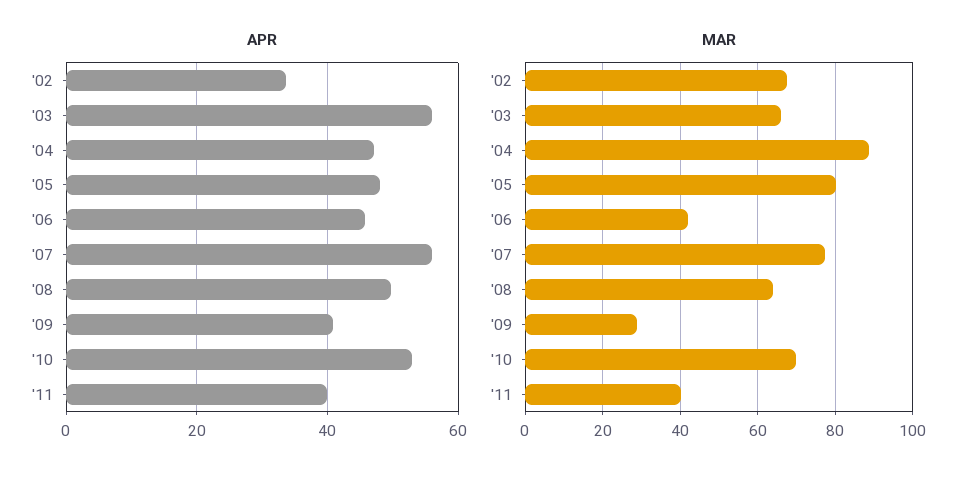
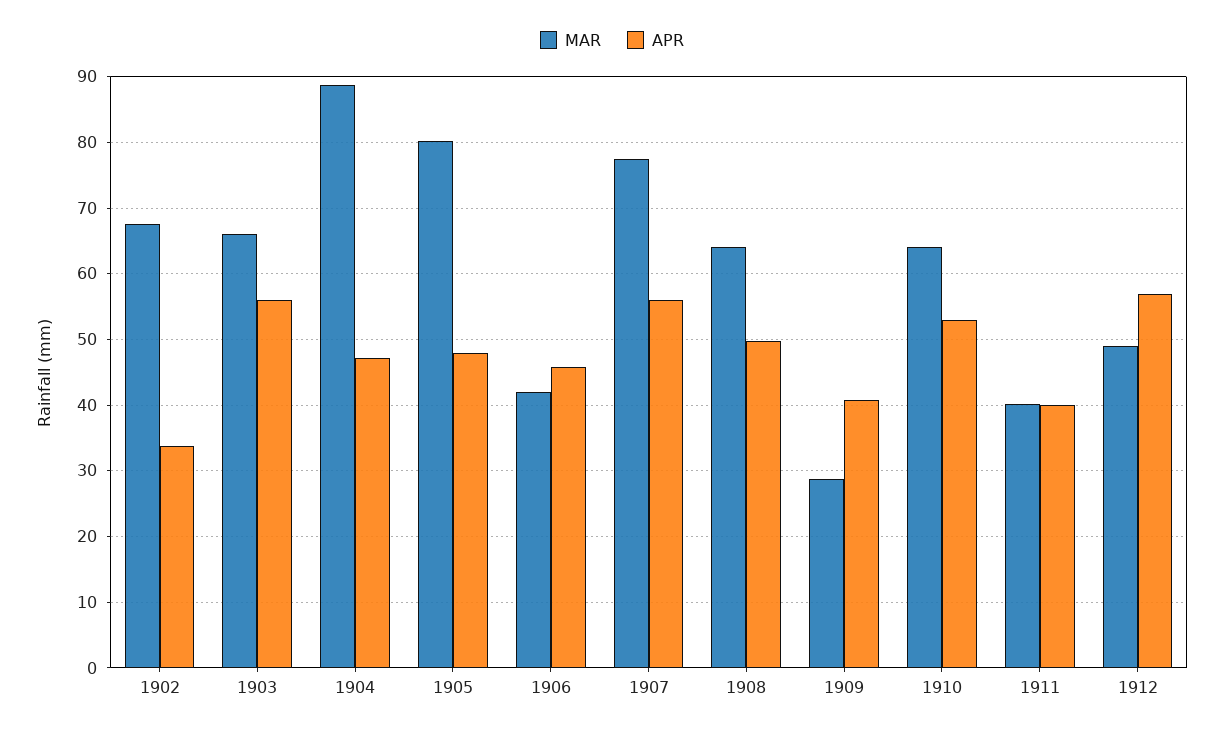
MAR, '10: 70 -> 64
MAR, 1912: none -> 49
APR, 1912: none -> 57

